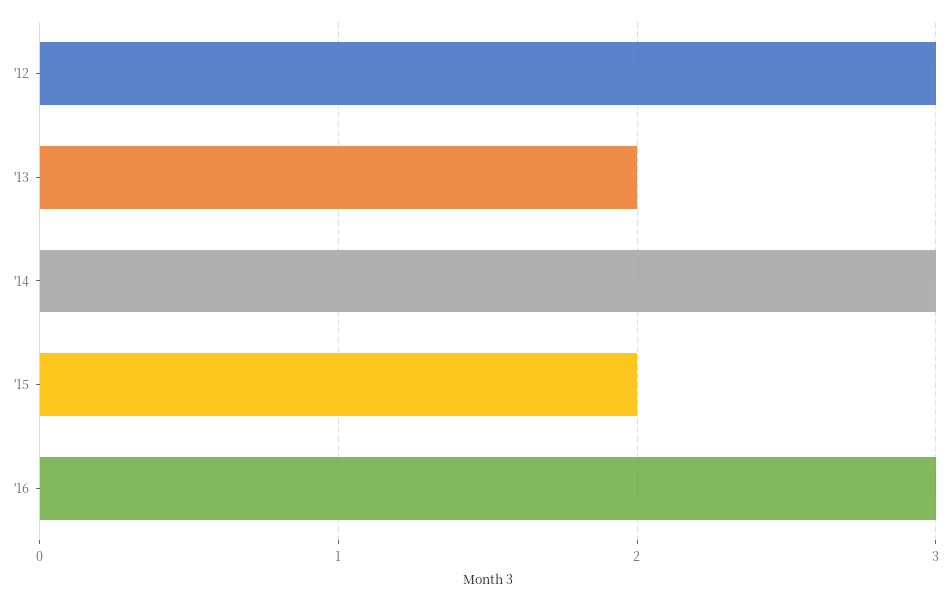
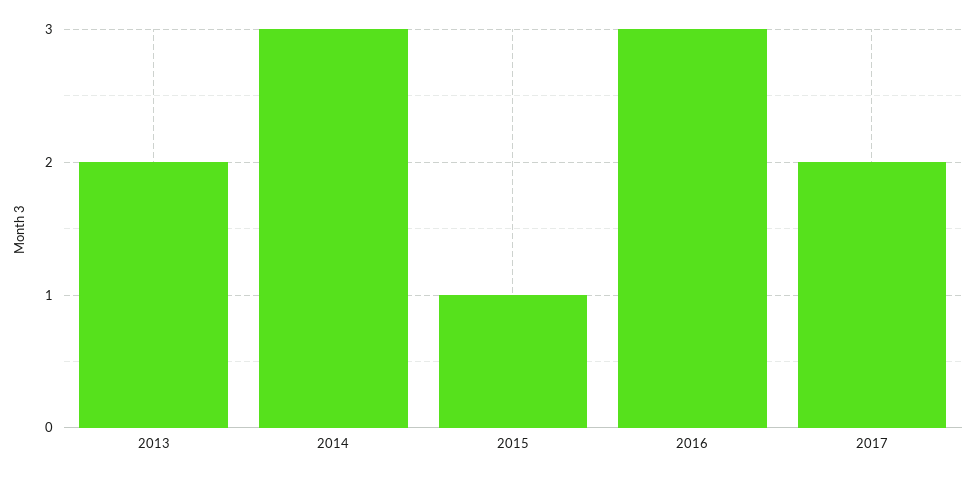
'12: 3 -> none
'15: 2 -> 1
2017: none -> 2

